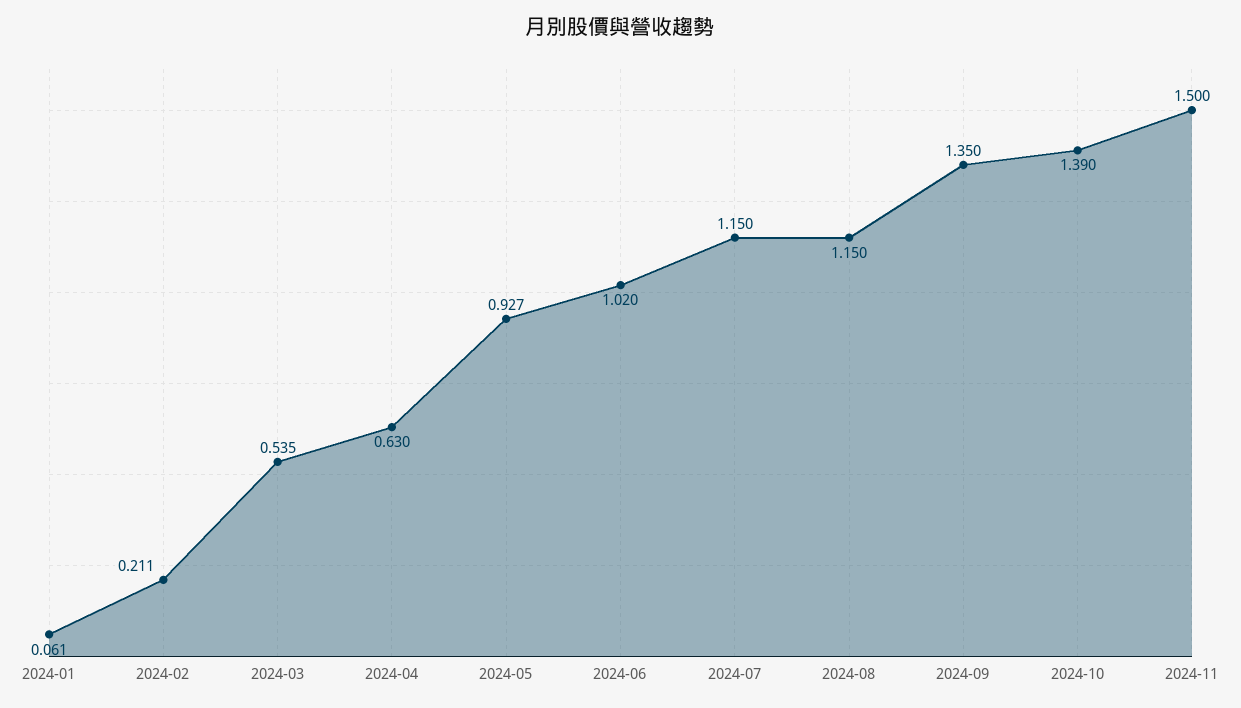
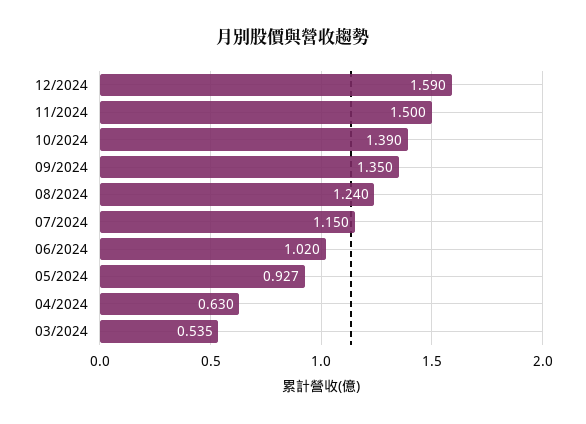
2024-01: 0.061 -> none
2024-02: 0.211 -> none
2024-08: 1.15 -> 1.24
12/2024: none -> 1.59

